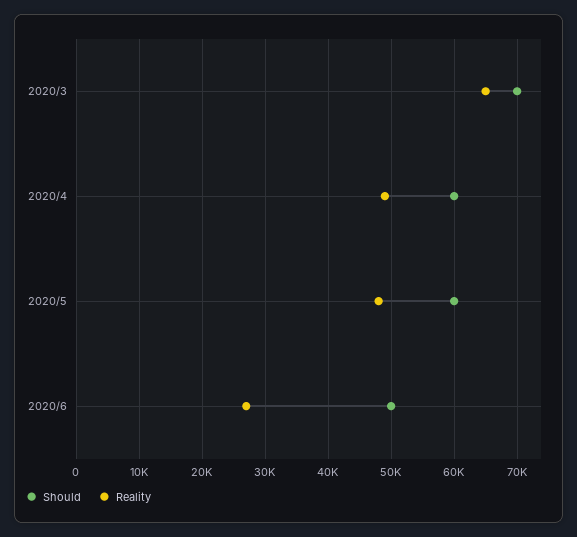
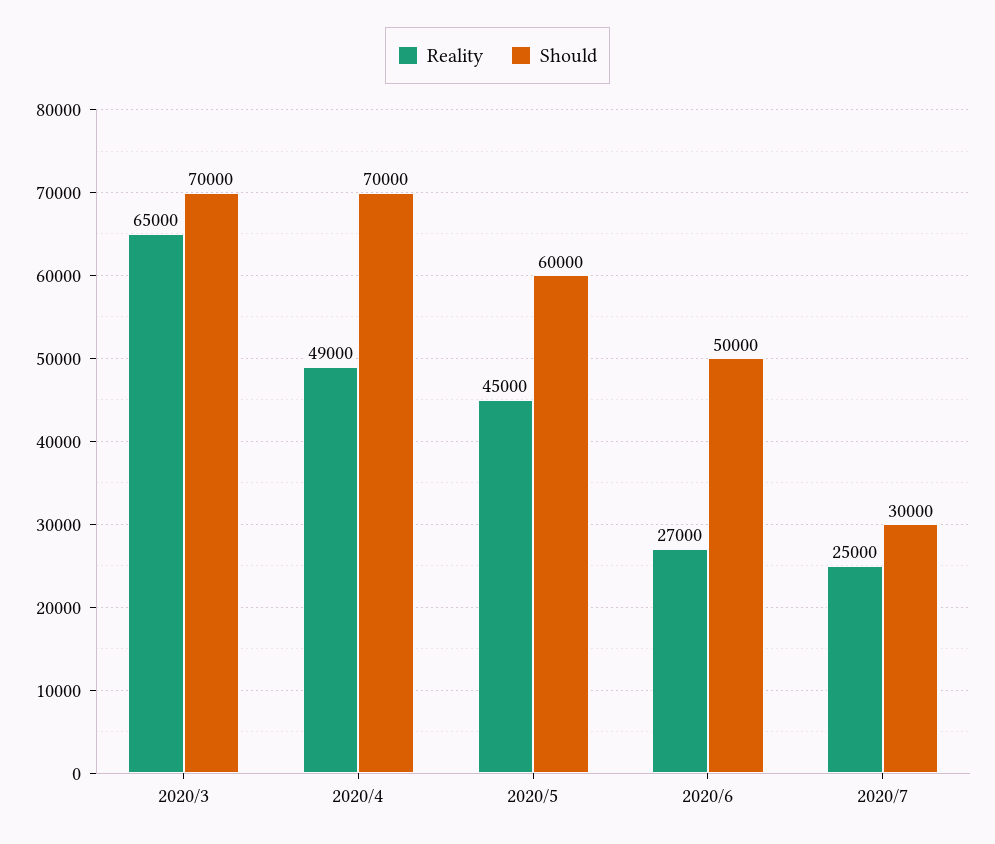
Should, 2020/4: 60000 -> 70000
Reality, 2020/5: 48000 -> 45000
Reality, 2020/7: none -> 25000
Should, 2020/7: none -> 30000

